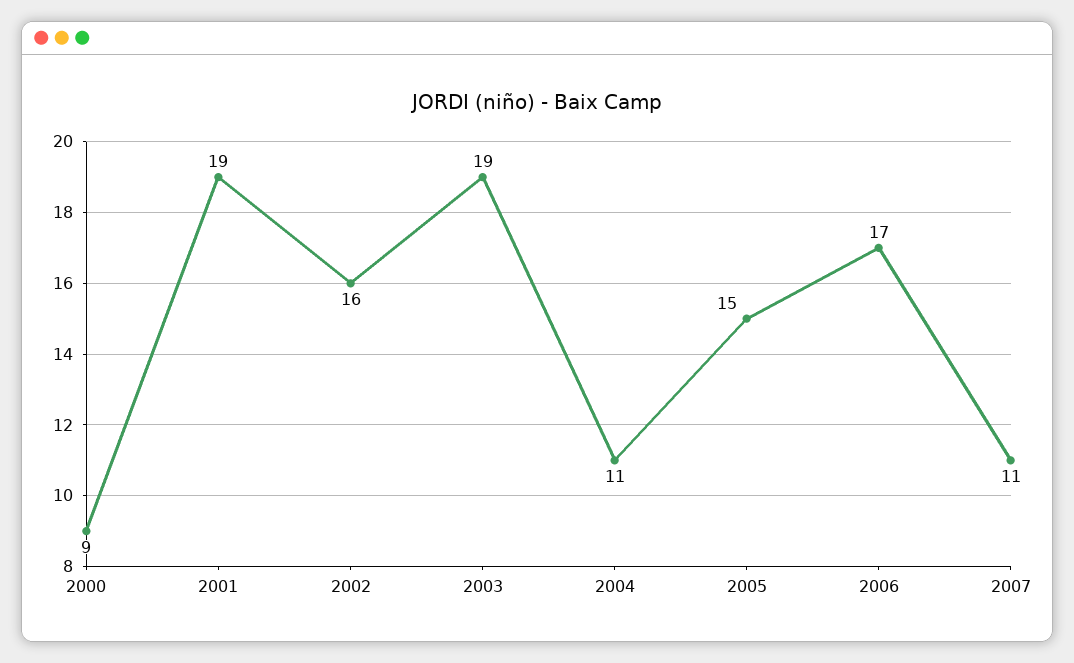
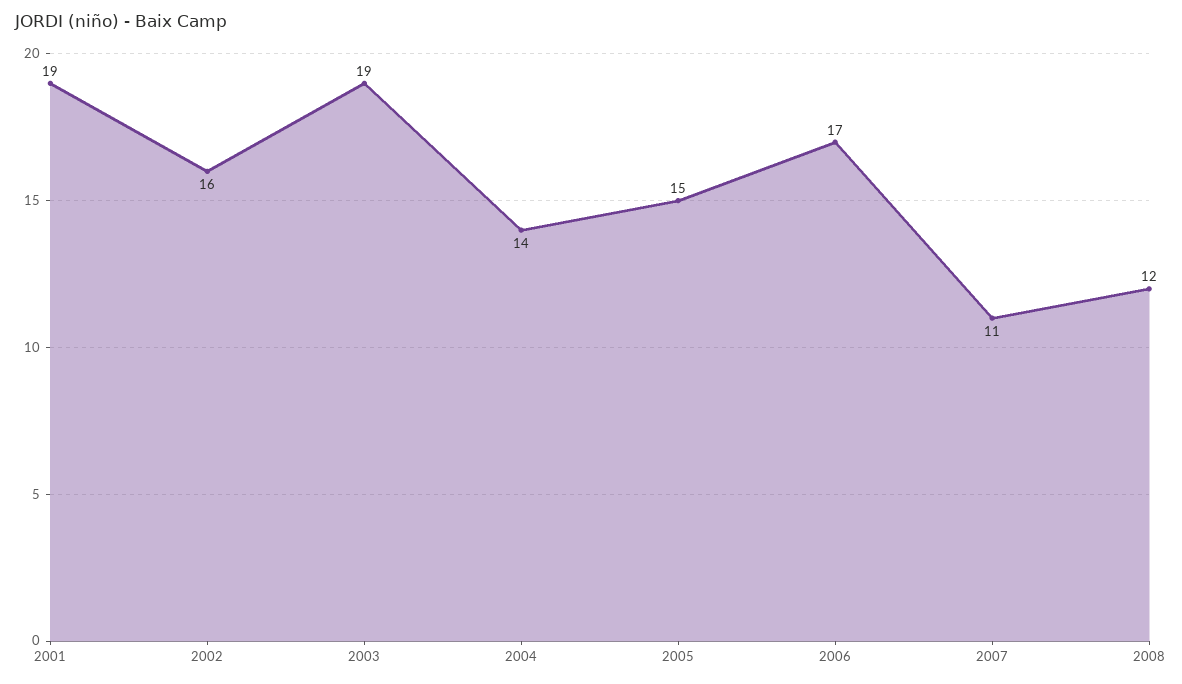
2000: 9 -> none
2004: 11 -> 14
2008: none -> 12

